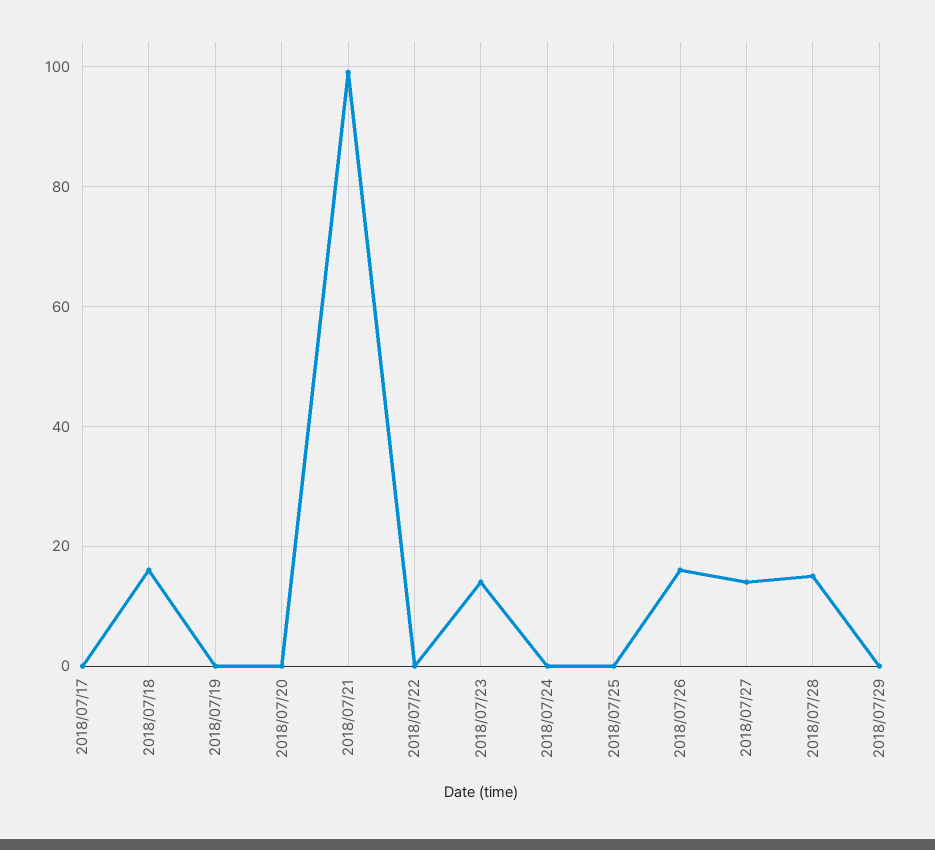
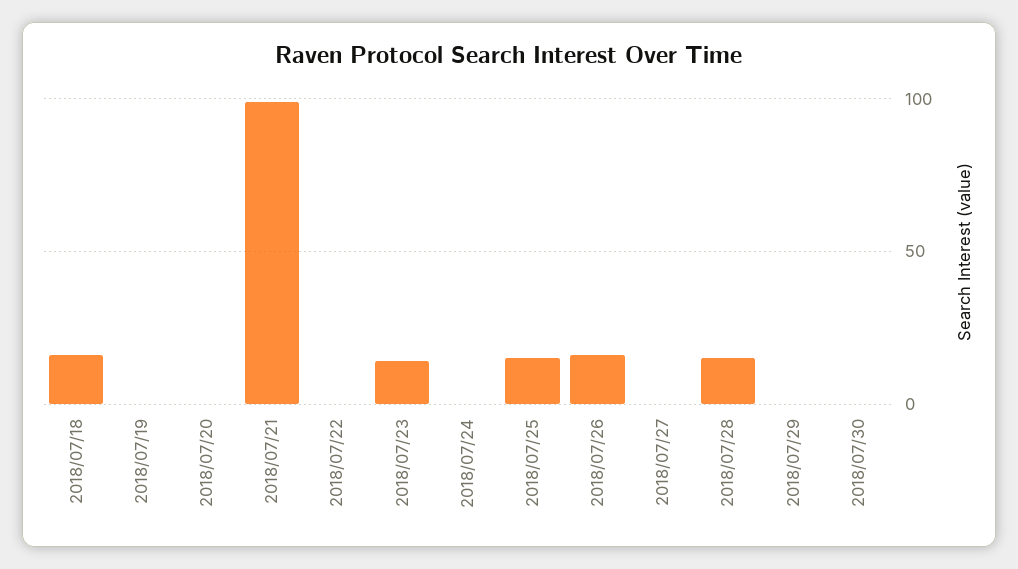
2018/07/17: 0 -> none
2018/07/25: 0 -> 15
2018/07/27: 15 -> 0
2018/07/30: none -> 0

